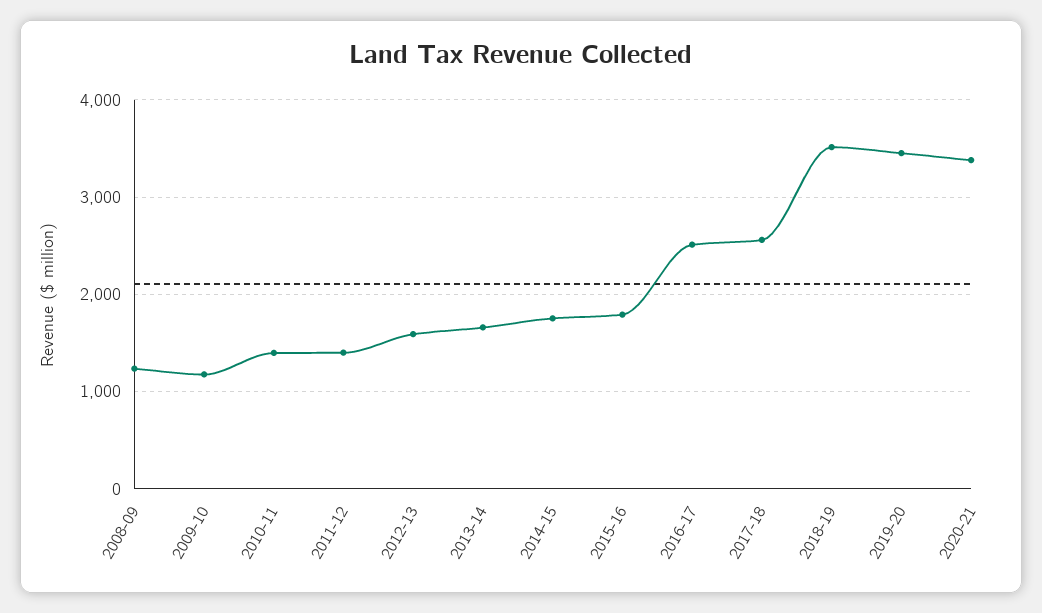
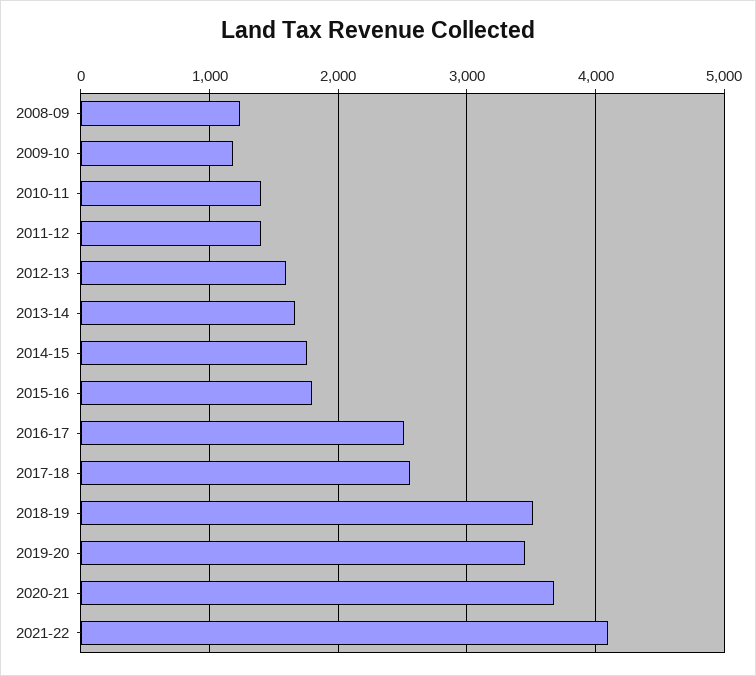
2020-21: 3400 -> 3700
2021-22: none -> 4100

